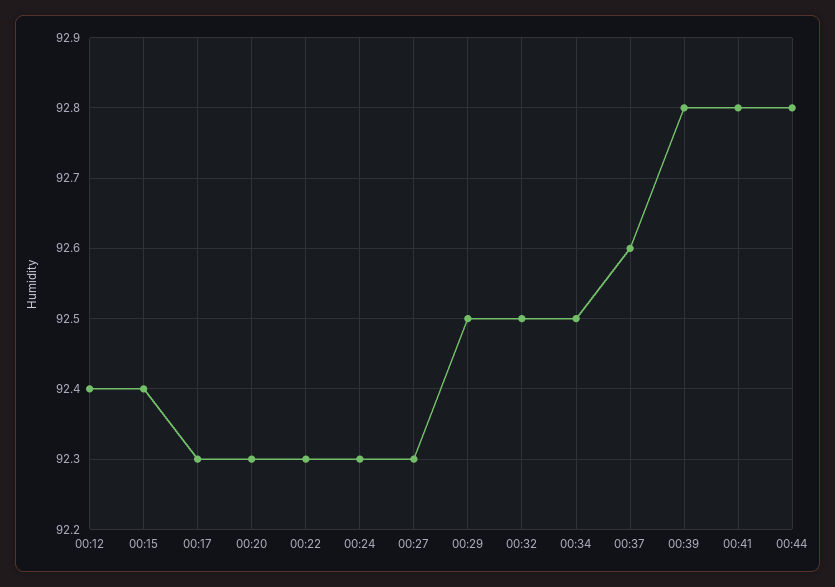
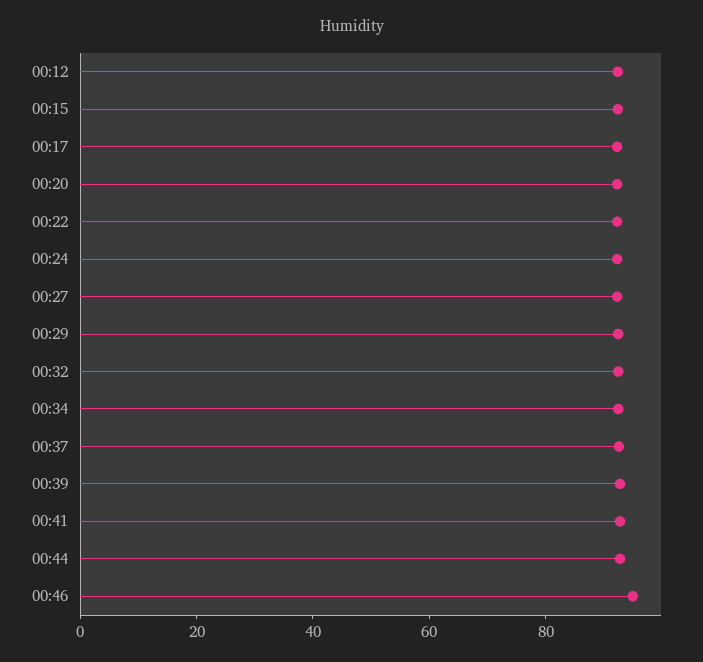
00:46: none -> 95

